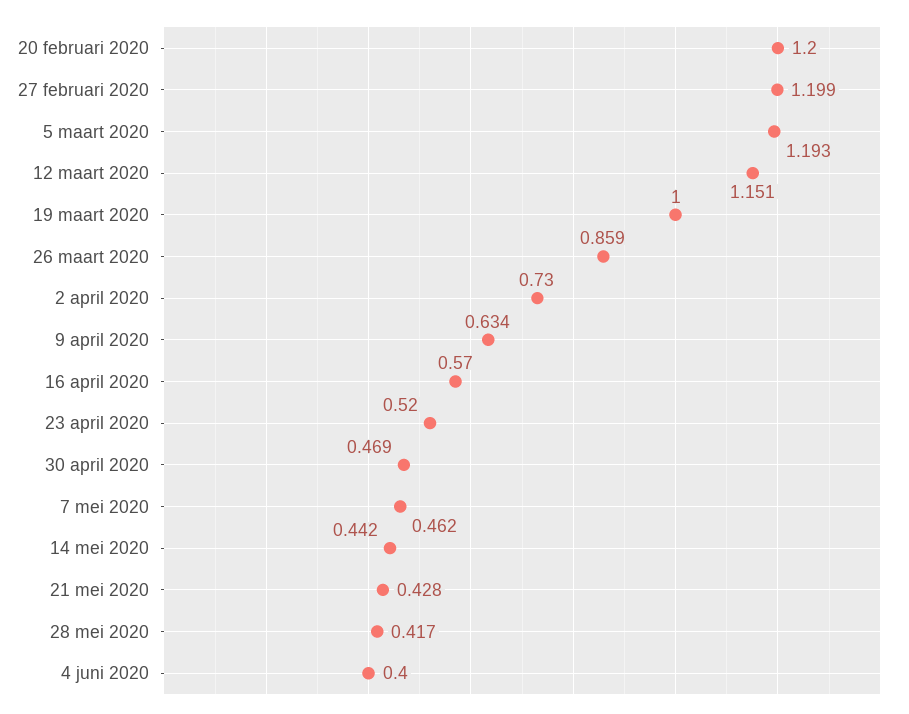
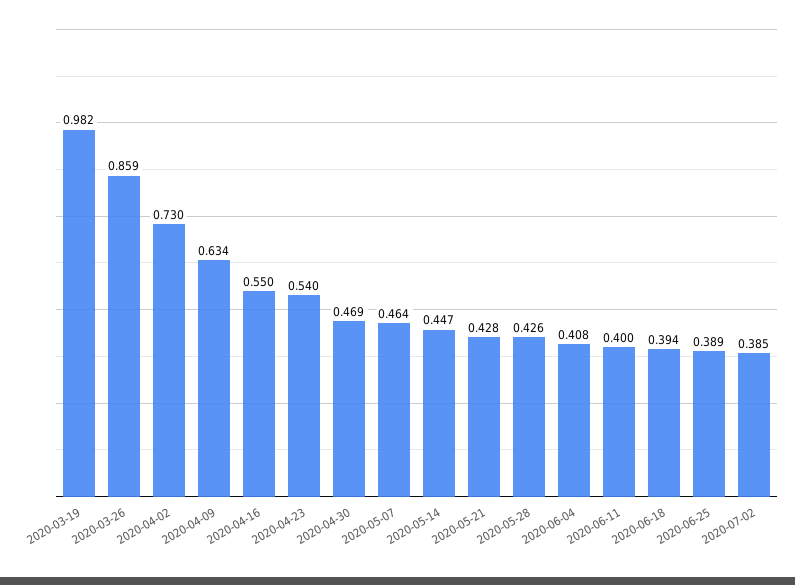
20 februari 2020: 1.2 -> none
27 februari 2020: 1.199 -> none
5 maart 2020: 1.193 -> none
12 maart 2020: 1.151 -> none
19 maart 2020: 1 -> 0.982
16 april 2020: 0.57 -> 0.55
23 april 2020: 0.52 -> 0.54
7 mei 2020: 0.462 -> 0.464
14 mei 2020: 0.442 -> 0.447
28 mei 2020: 0.417 -> 0.426
4 juni 2020: 0.4 -> 0.408
2020-06-11: none -> 0.4
2020-06-18: none -> 0.394
2020-06-25: none -> 0.389
2020-07-02: none -> 0.385

